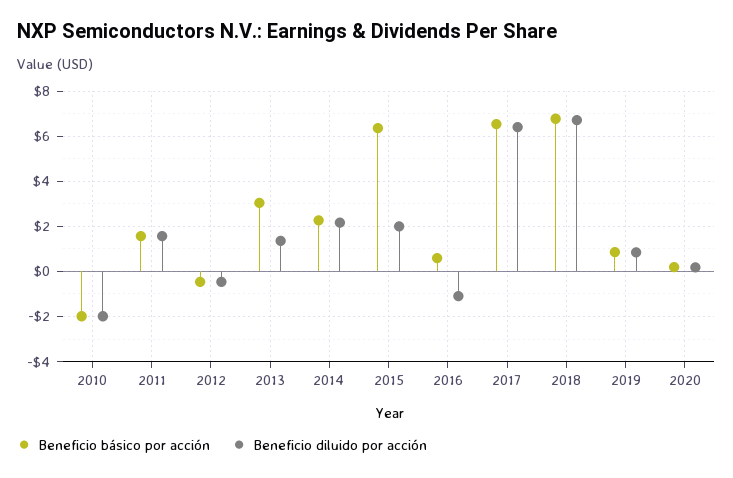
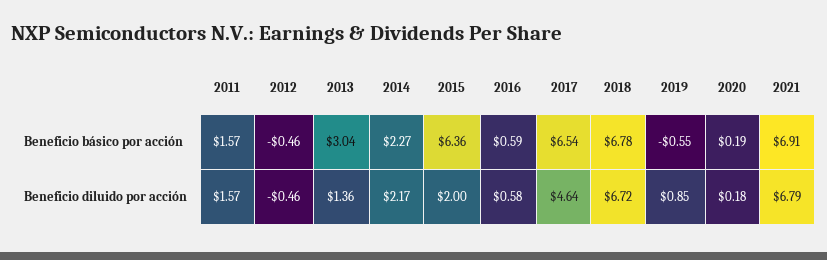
Beneficio básico por acción, 2010: -2 -> none
Beneficio diluido por acción, 2010: -2 -> none
Beneficio diluido por acción, 2016: -1 -> 0.58
Beneficio diluido por acción, 2017: 6.5 -> 4.64
Beneficio básico por acción, 2019: 1 -> -0.55
Beneficio básico por acción, 2021: none -> 6.91
Beneficio diluido por acción, 2021: none -> 6.79

